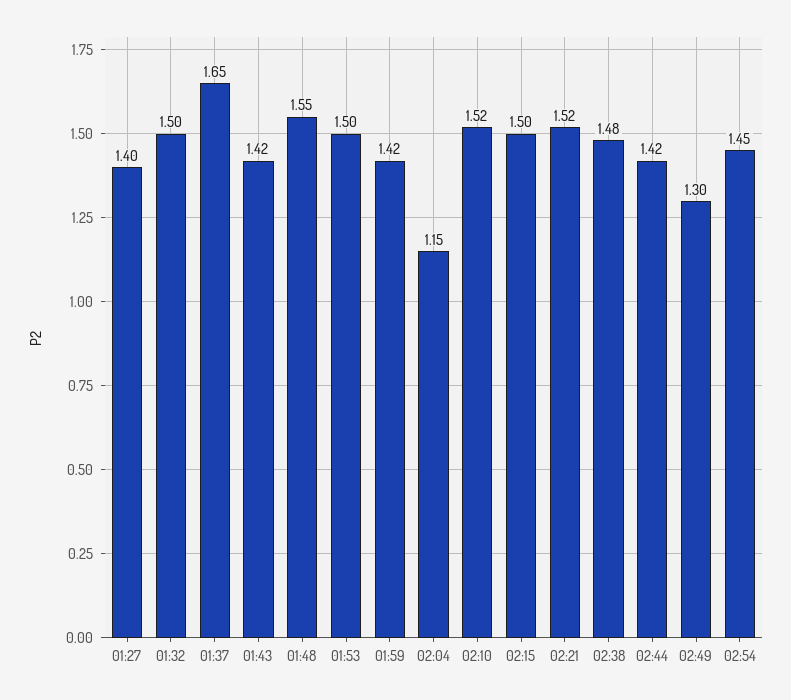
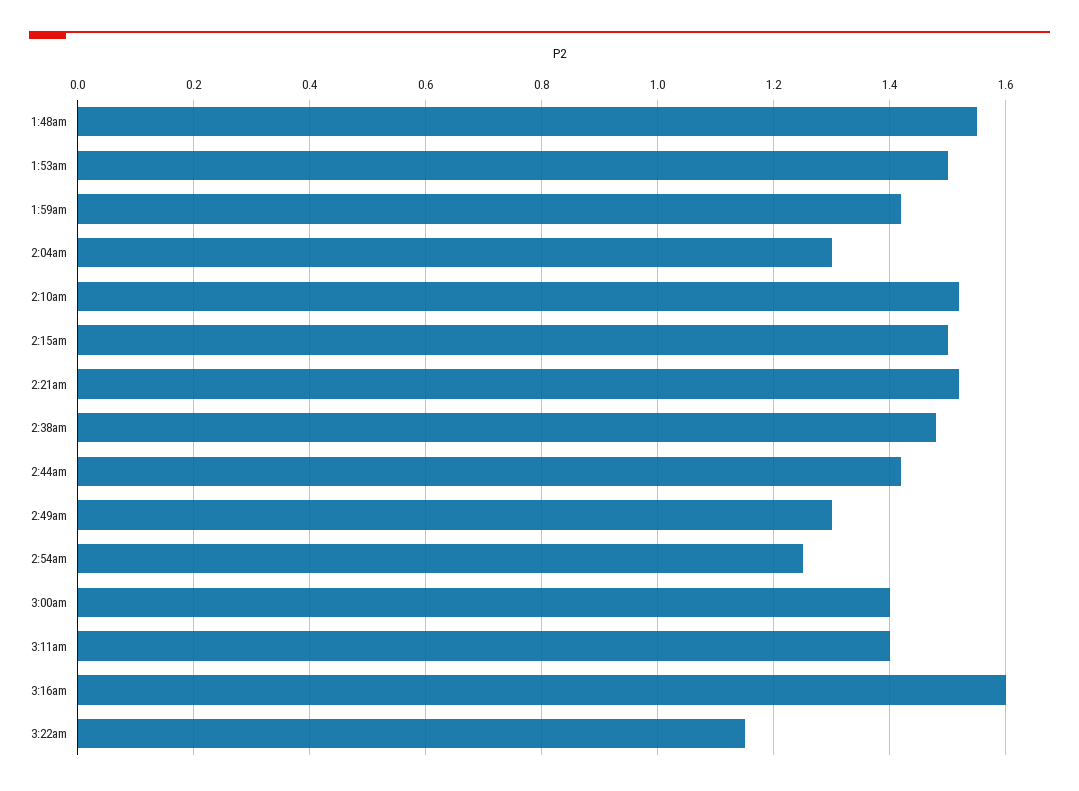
01:27: 1.4 -> none
01:32: 1.5 -> none
01:37: 1.65 -> none
01:43: 1.42 -> none
02:04: 1.15 -> 1.3
02:54: 1.45 -> 1.25
3:00am: none -> 1.4
3:11am: none -> 1.4
3:16am: none -> 1.6
3:22am: none -> 1.15

